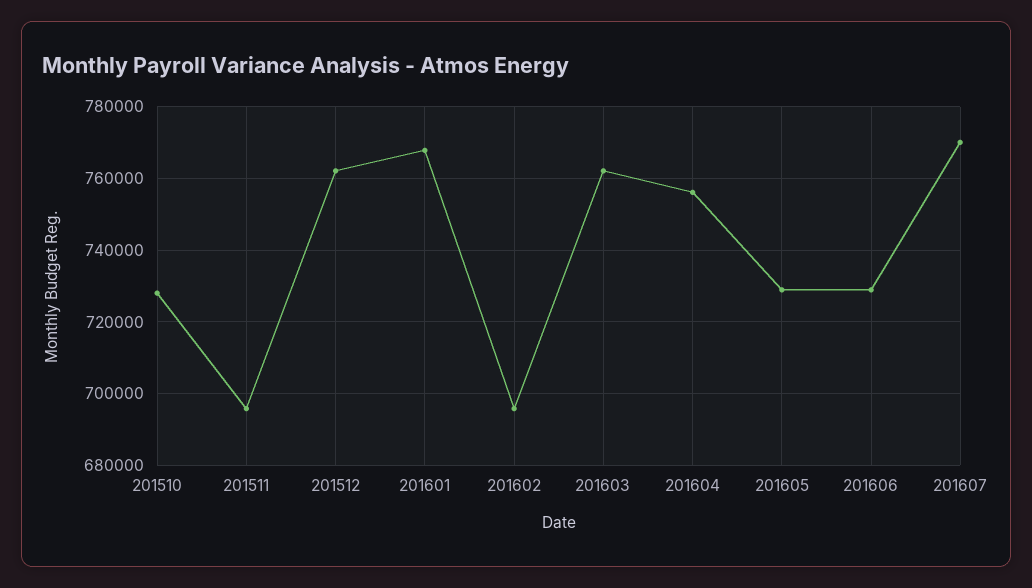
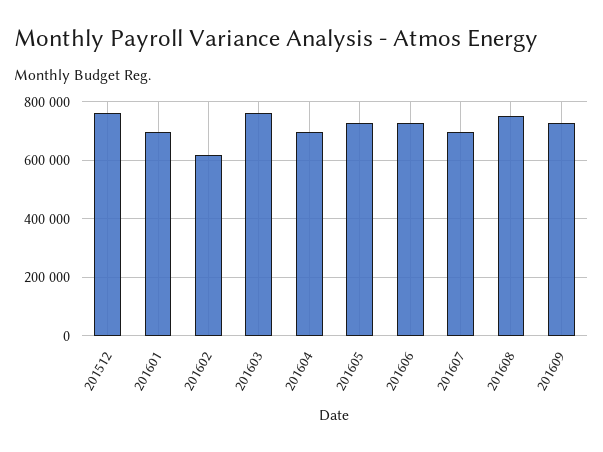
201510: 728000 -> none
201511: 696000 -> none
201601: 768000 -> 700000
201602: 696000 -> 625000
201604: 756000 -> 700000
201607: 770000 -> 700000
201608: none -> 750000
201609: none -> 725000

